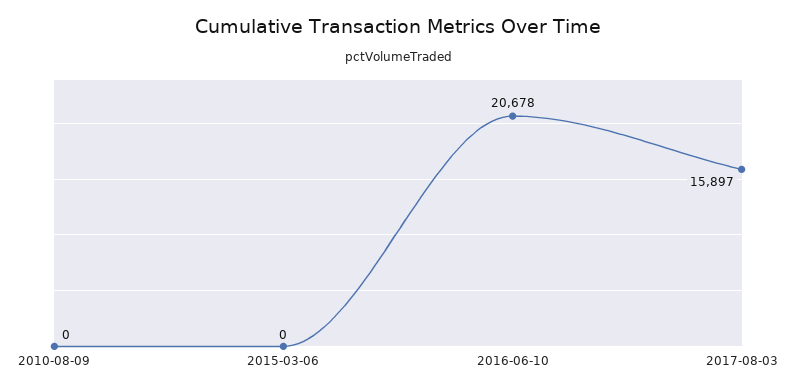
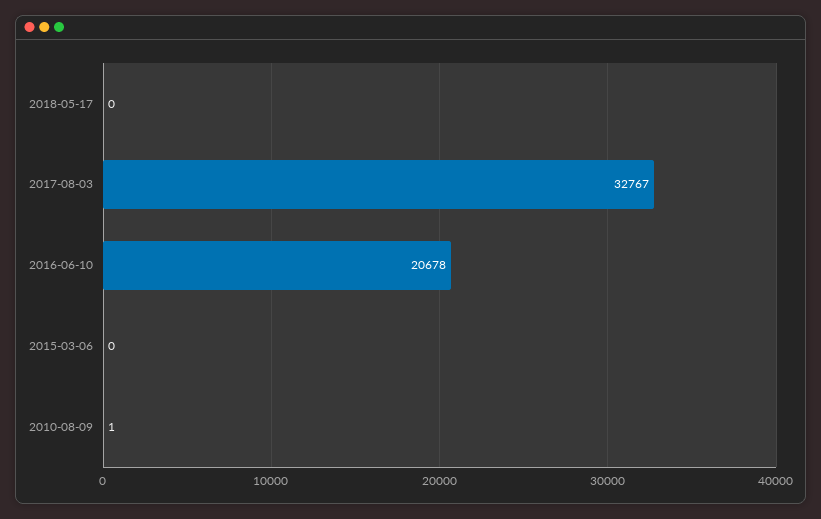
2010-08-09: 0 -> 1
2017-08-03: 15897 -> 32767
2018-05-17: none -> 0

